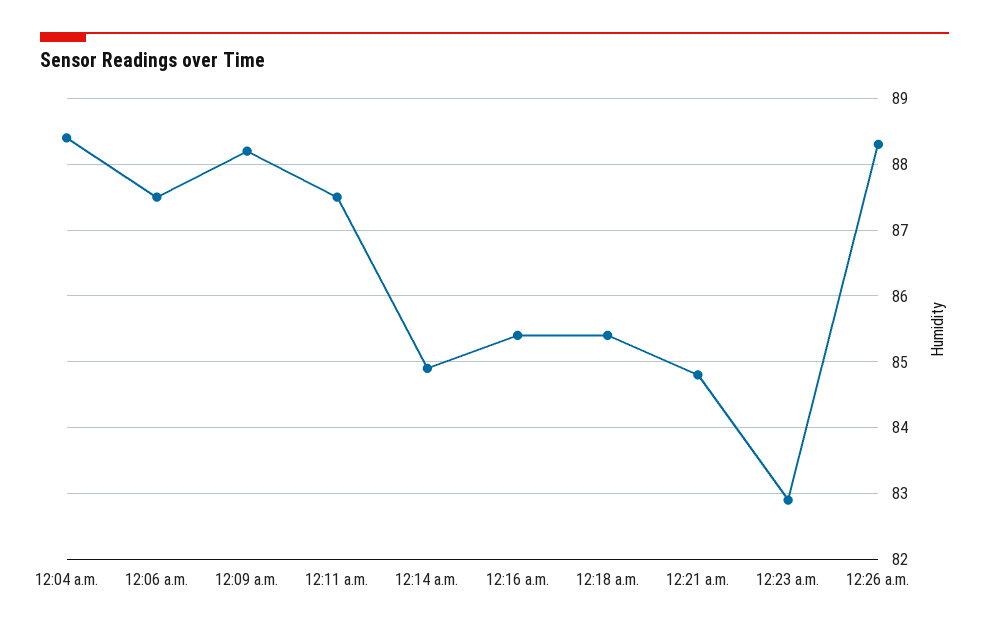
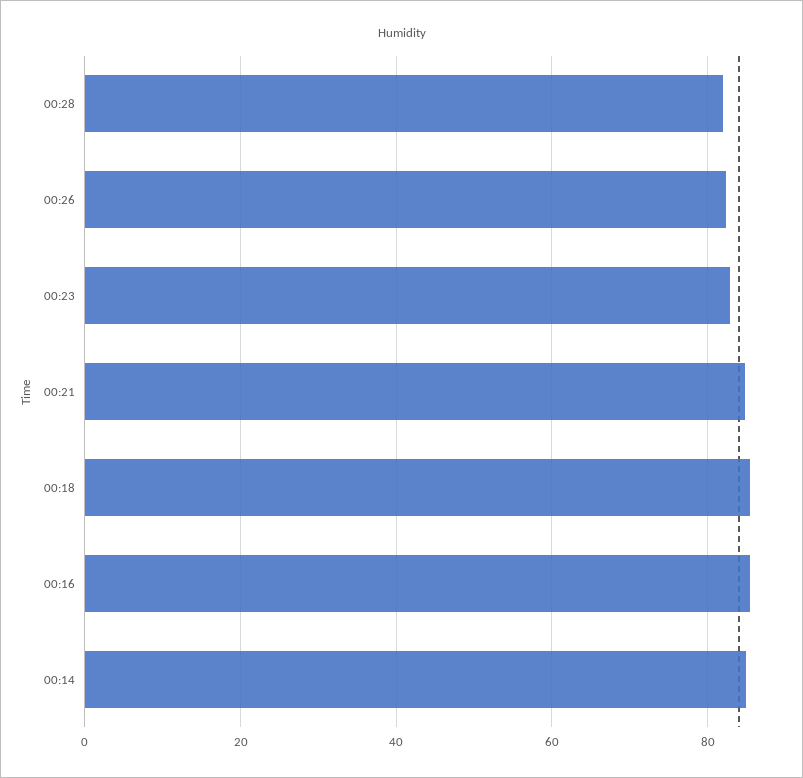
12:04 a.m.: 88.4 -> none
12:06 a.m.: 87.5 -> none
12:09 a.m.: 88.2 -> none
12:11 a.m.: 87.5 -> none
12:26 a.m.: 88.3 -> 82
00:28: none -> 82

